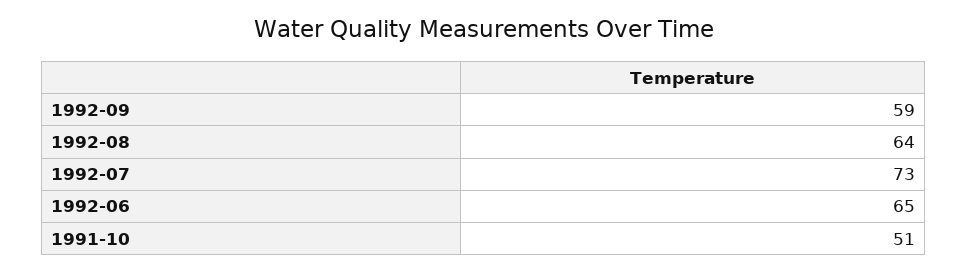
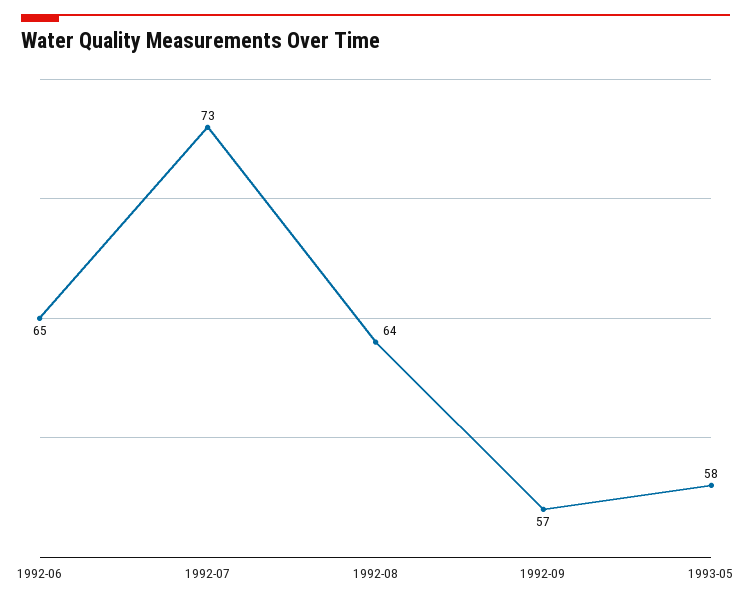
1992-09: 59 -> 57
1991-10: 51 -> none
1993-05: none -> 58

